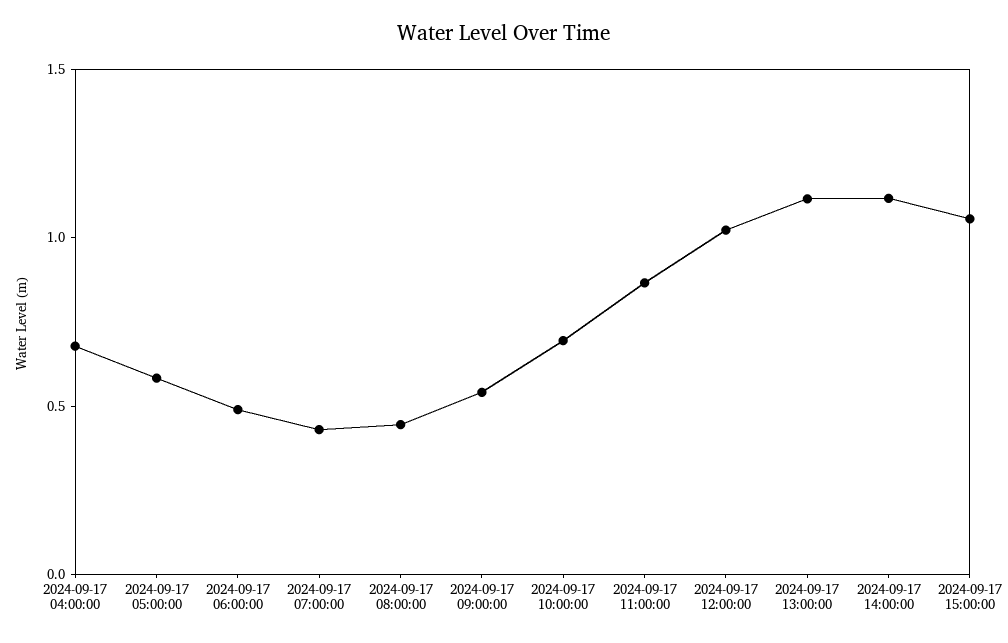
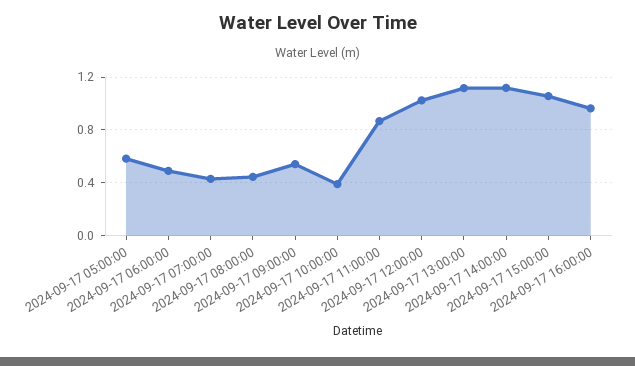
2024-09-17 04:00:00: 0.7 -> none
2024-09-17 10:00:00: 0.7 -> 0.4
2024-09-17 16:00:00: none -> 0.95

